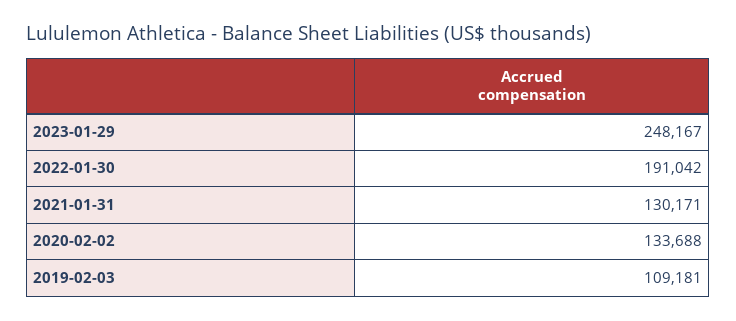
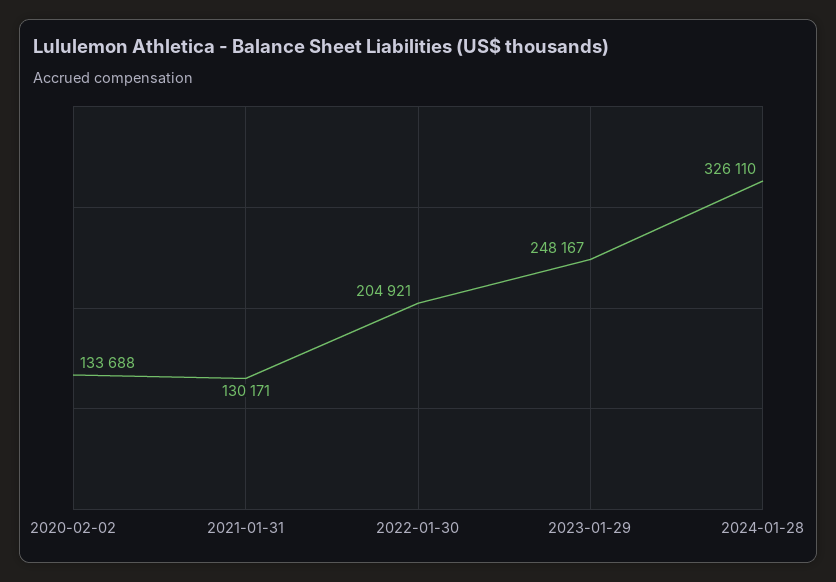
2022-01-30: 191042 -> 204921
2019-02-03: 109181 -> none
2024-01-28: none -> 326110

